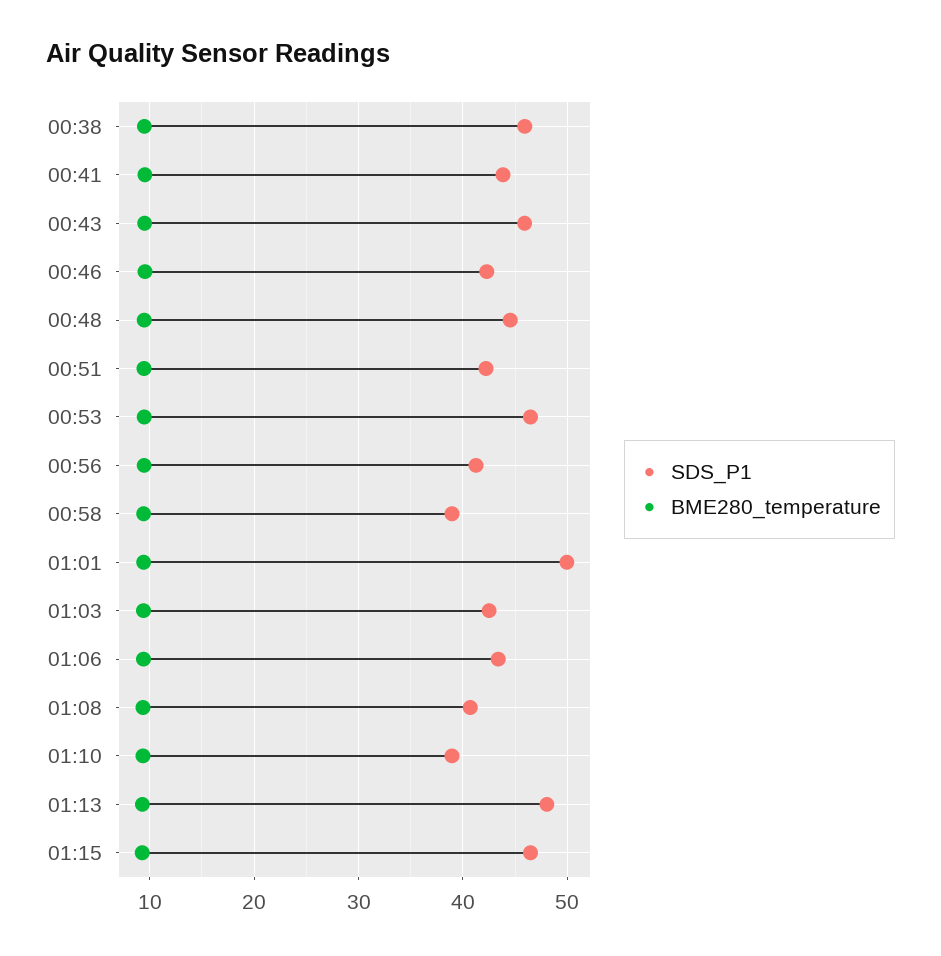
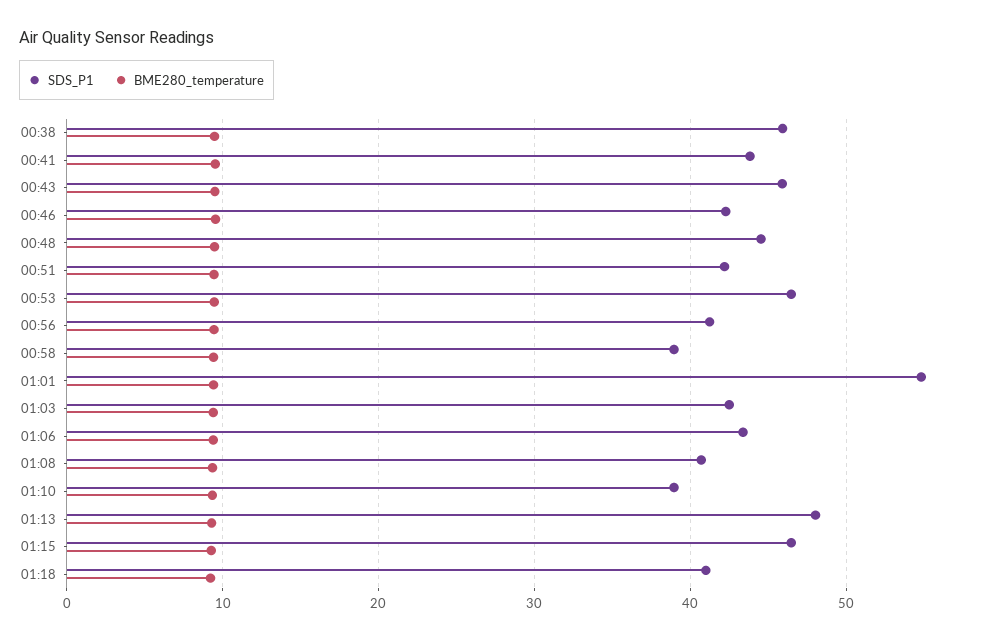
SDS_P1, 01:01: 50 -> 55
SDS_P1, 01:18: none -> 41
BME280_temperature, 01:18: none -> 9

